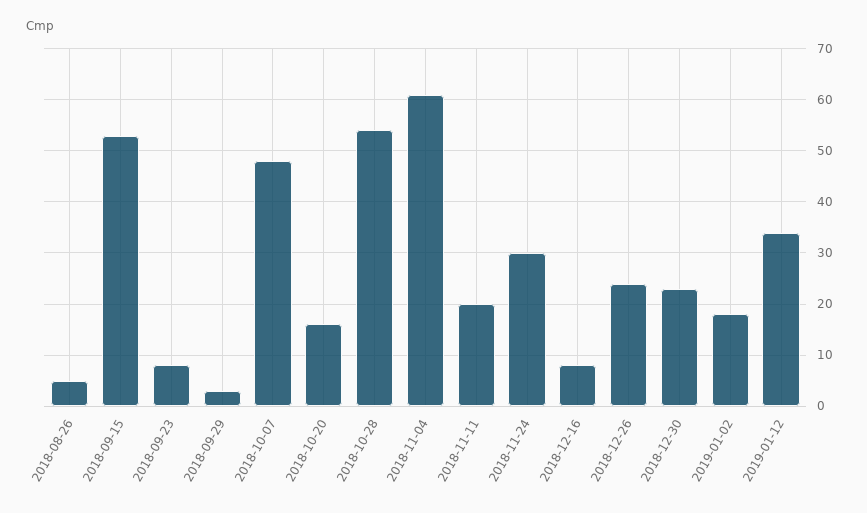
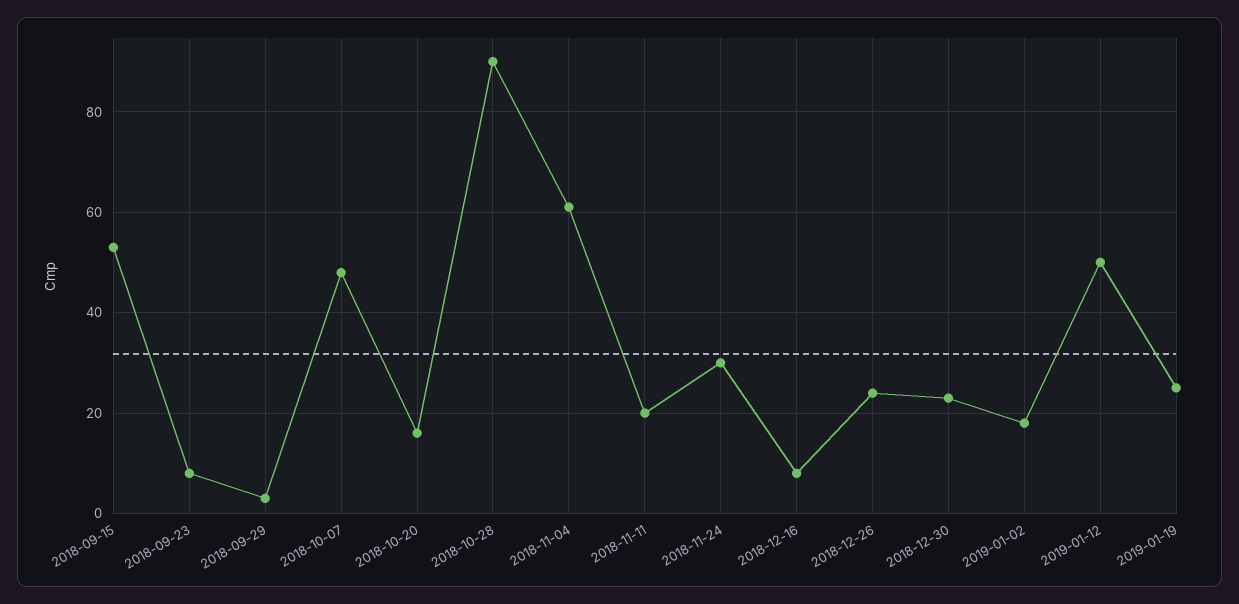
2018-08-26: 5 -> none
2018-10-28: 55 -> 90
2019-01-12: 35 -> 50
2019-01-19: none -> 25

